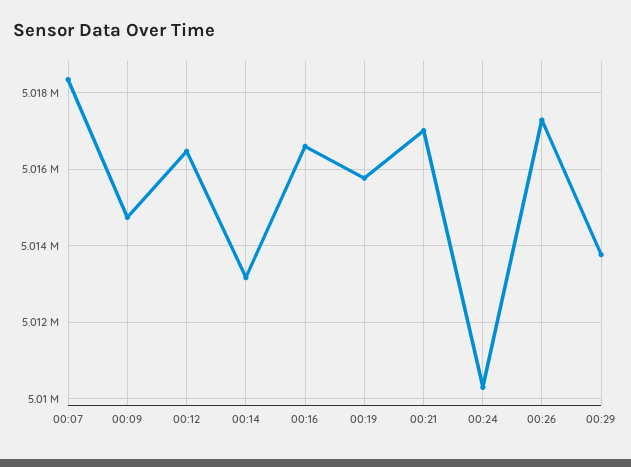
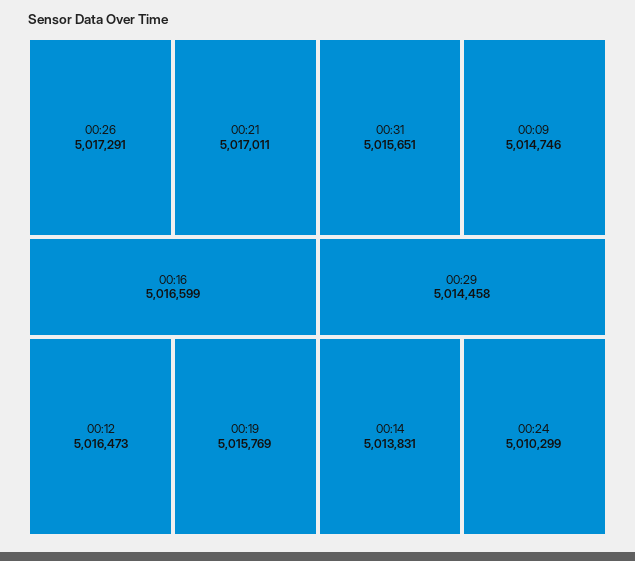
00:07: 5018400 -> none
00:14: 5013200 -> 5013831
00:29: 5013800 -> 5014458
00:31: none -> 5015651

